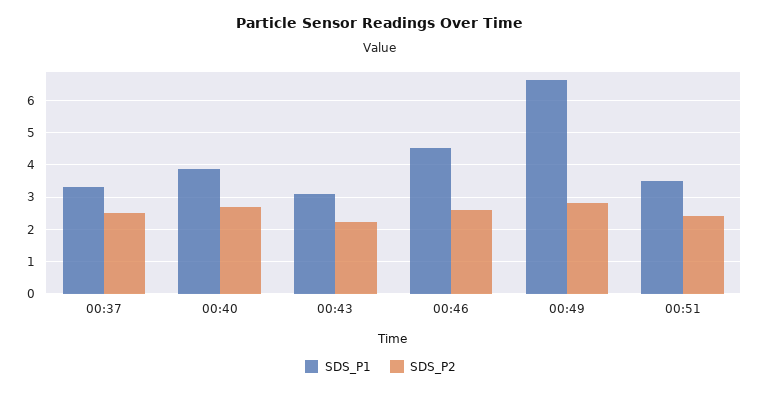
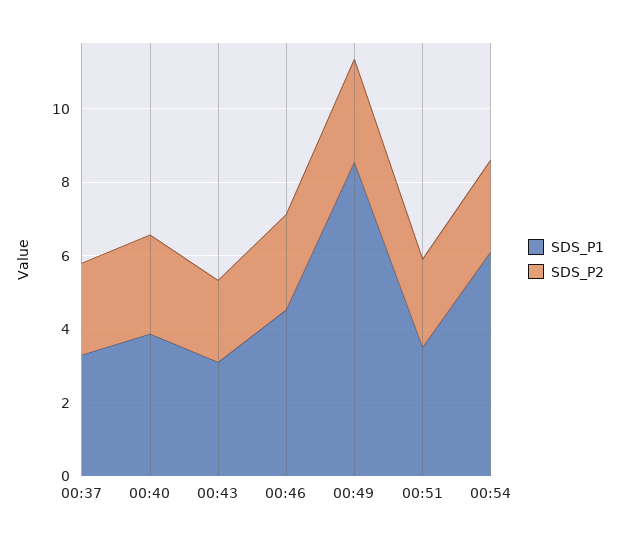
SDS_P1, 00:49: 6.6 -> 8.5
SDS_P1, 00:54: none -> 6
SDS_P2, 00:54: none -> 2.5

